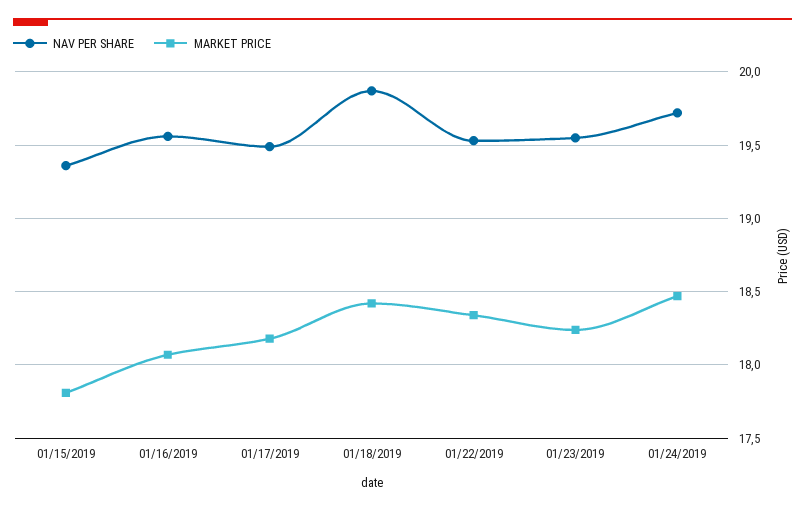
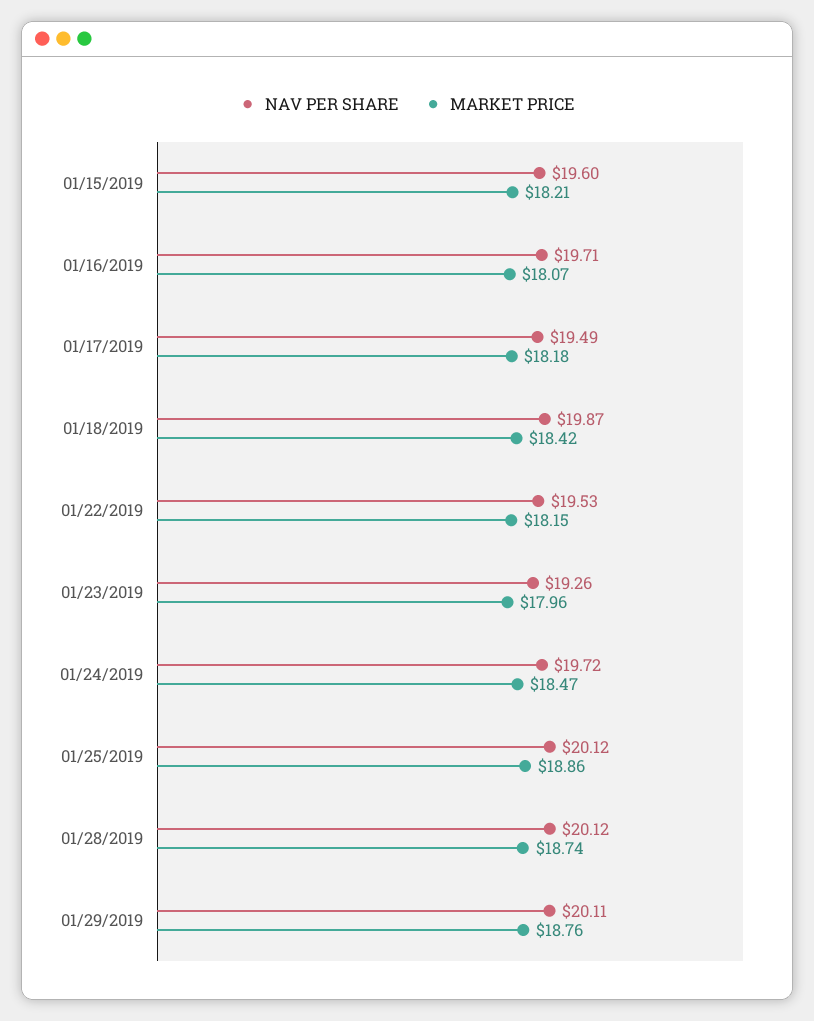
NAV PER SHARE, 01/15/2019: 19.35 -> 19.6
MARKET PRICE, 01/15/2019: 17.8 -> 18.21
NAV PER SHARE, 01/16/2019: 19.55 -> 19.71
MARKET PRICE, 01/22/2019: 18.35 -> 18.15
NAV PER SHARE, 01/23/2019: 19.55 -> 19.26
MARKET PRICE, 01/23/2019: 18.25 -> 17.96
NAV PER SHARE, 01/25/2019: none -> 20.12
MARKET PRICE, 01/25/2019: none -> 18.86
NAV PER SHARE, 01/28/2019: none -> 20.12
MARKET PRICE, 01/28/2019: none -> 18.74
NAV PER SHARE, 01/29/2019: none -> 20.11
MARKET PRICE, 01/29/2019: none -> 18.76

